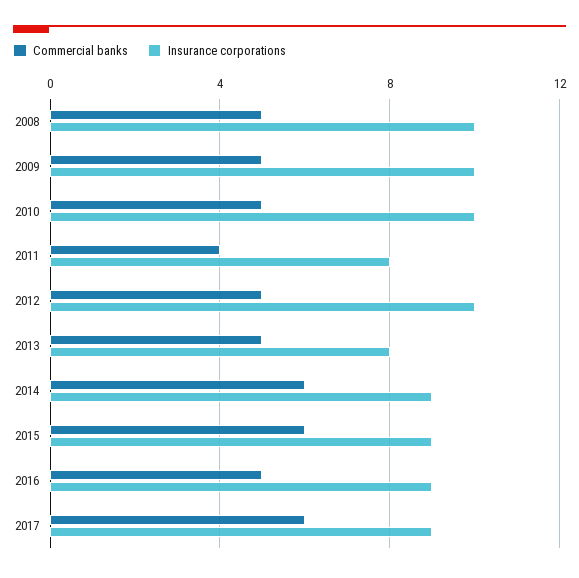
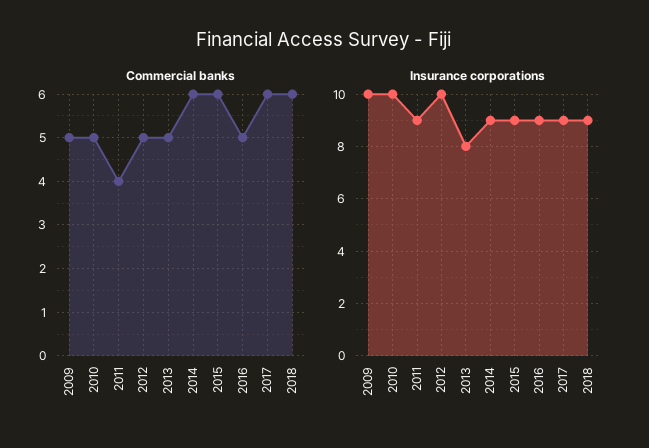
Commercial banks, 2008: 5 -> none
Insurance corporations, 2008: 10 -> none
Insurance corporations, 2011: 8 -> 9
Commercial banks, 2018: none -> 6
Insurance corporations, 2018: none -> 9

